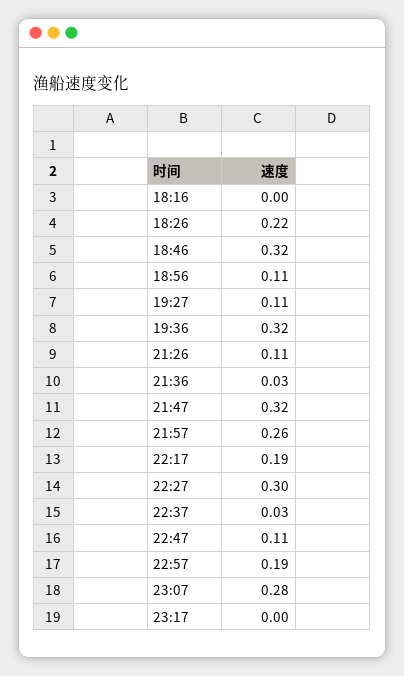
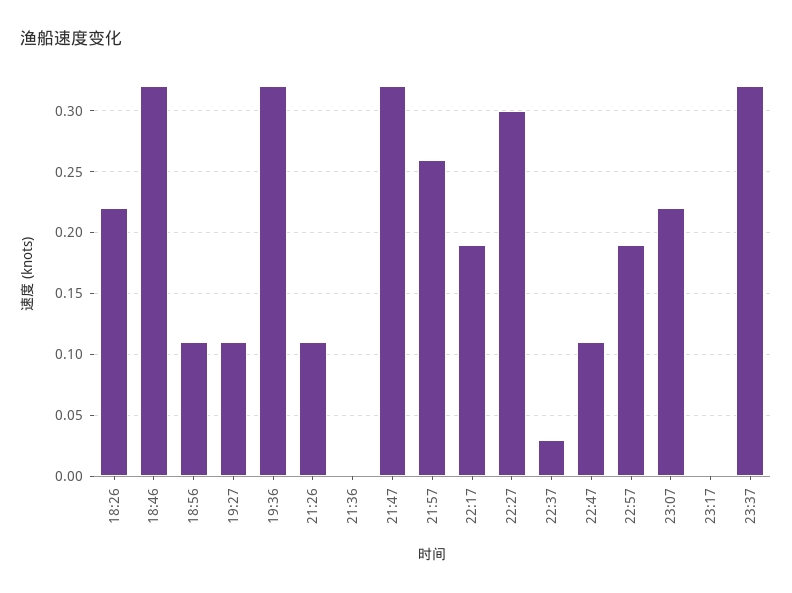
18:16: 0 -> none
21:36: 0.03 -> 0
23:07: 0.28 -> 0.22
23:37: none -> 0.32

